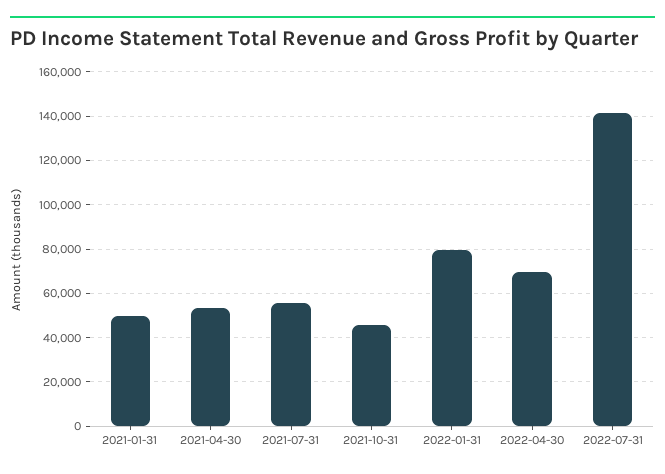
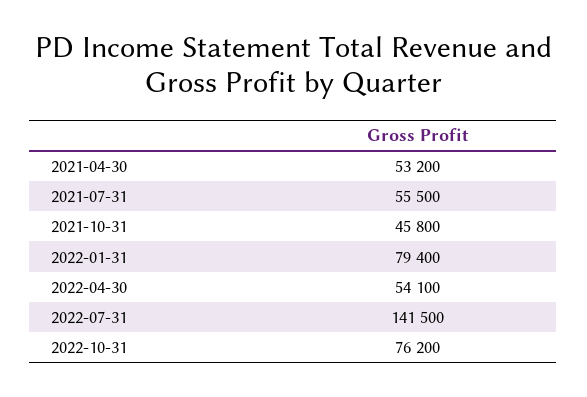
2021-01-31: 50000 -> none
2022-04-30: 70000 -> 54100
2022-10-31: none -> 76200

